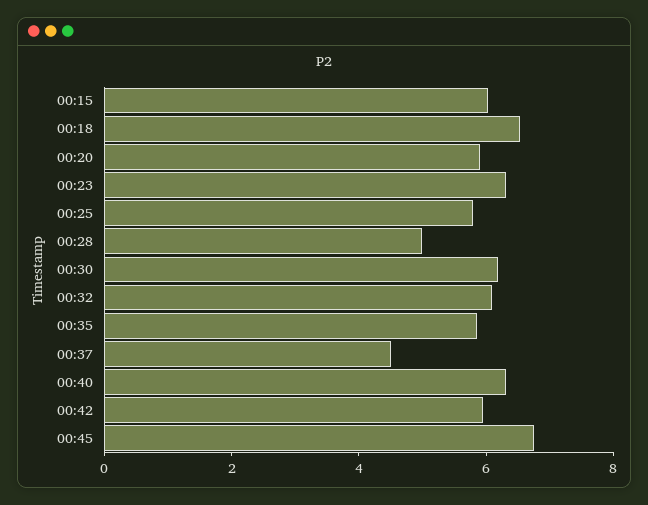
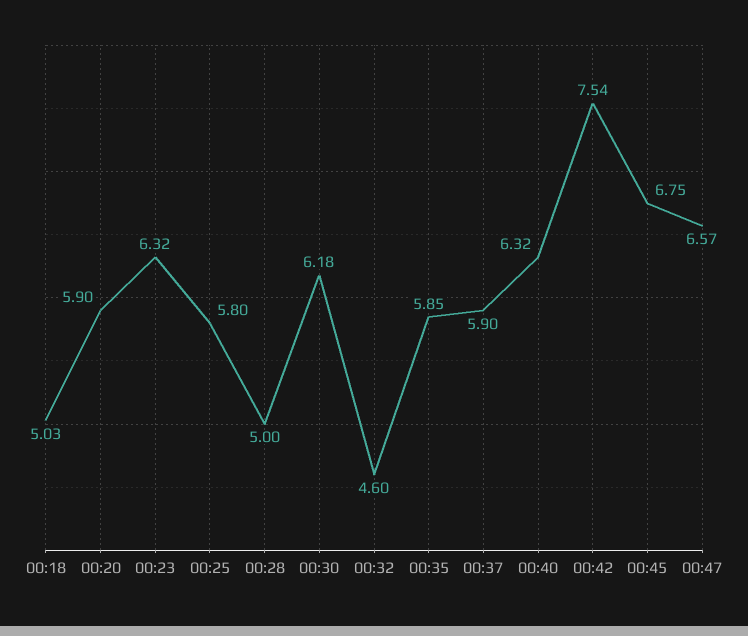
00:15: 6 -> none
00:18: 6.5 -> 5.03
00:32: 6 -> 4.6
00:37: 4.5 -> 5.9
00:42: 6 -> 7.54
00:47: none -> 6.57

